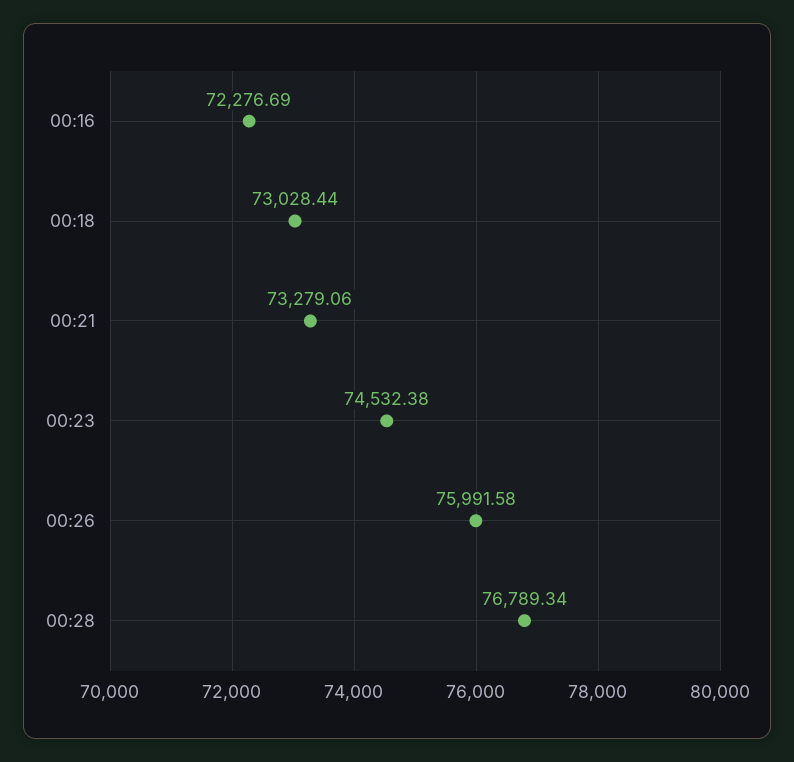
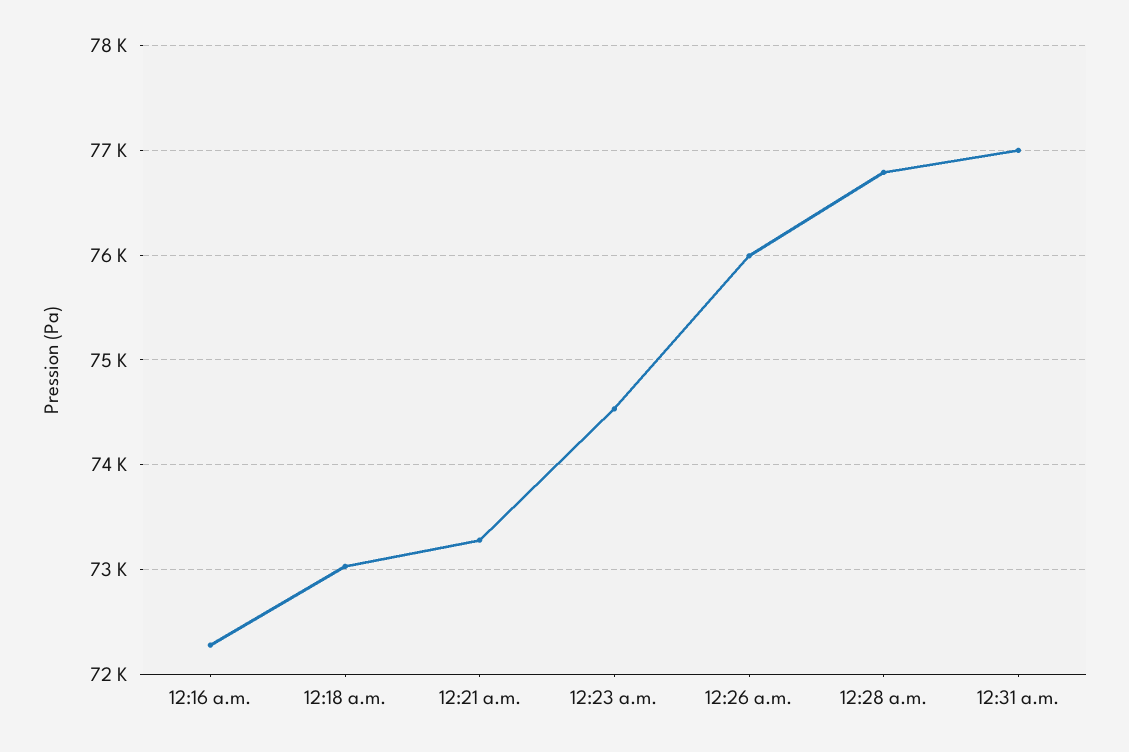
12:31 a.m.: none -> 77000

